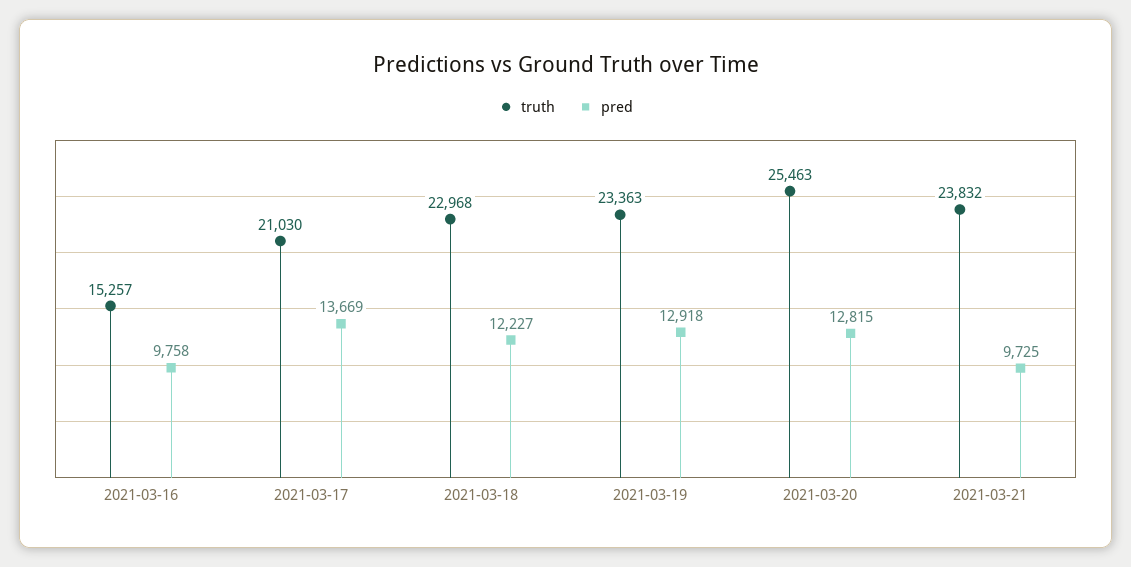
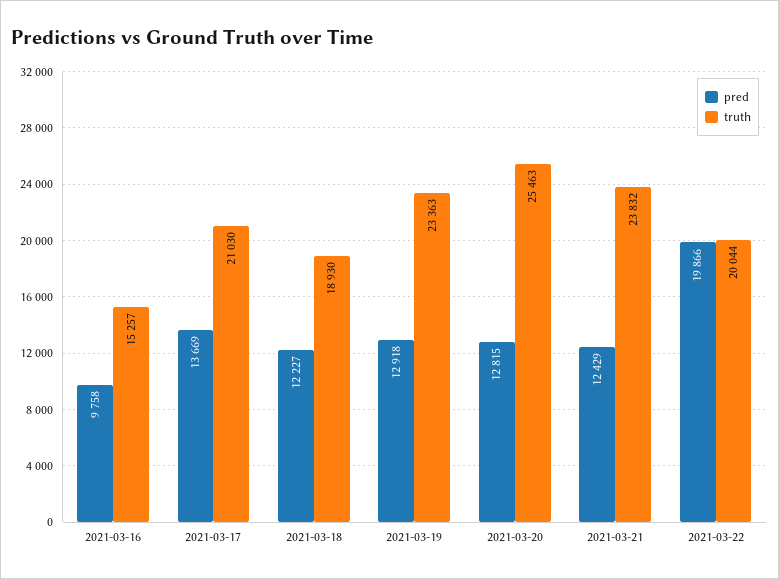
truth, 2021-03-18: 22968 -> 18930
pred, 2021-03-21: 9725 -> 12429
pred, 2021-03-22: none -> 19866
truth, 2021-03-22: none -> 20044

